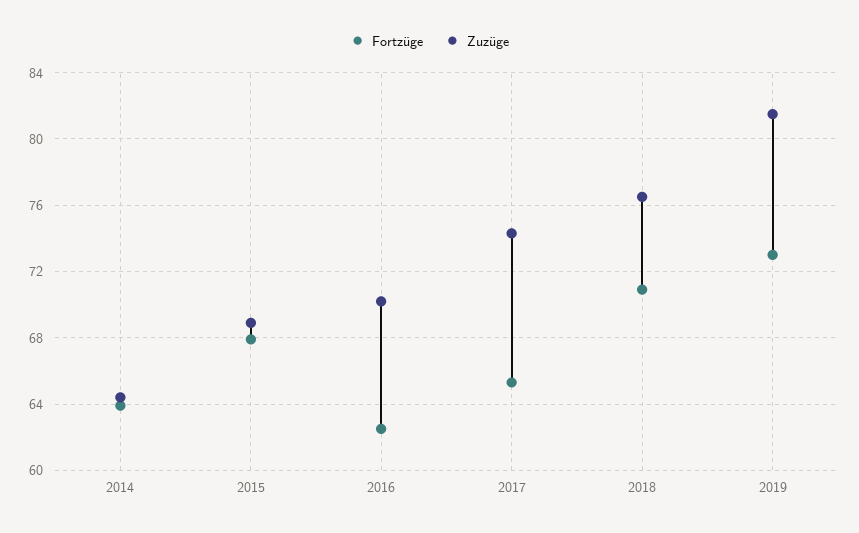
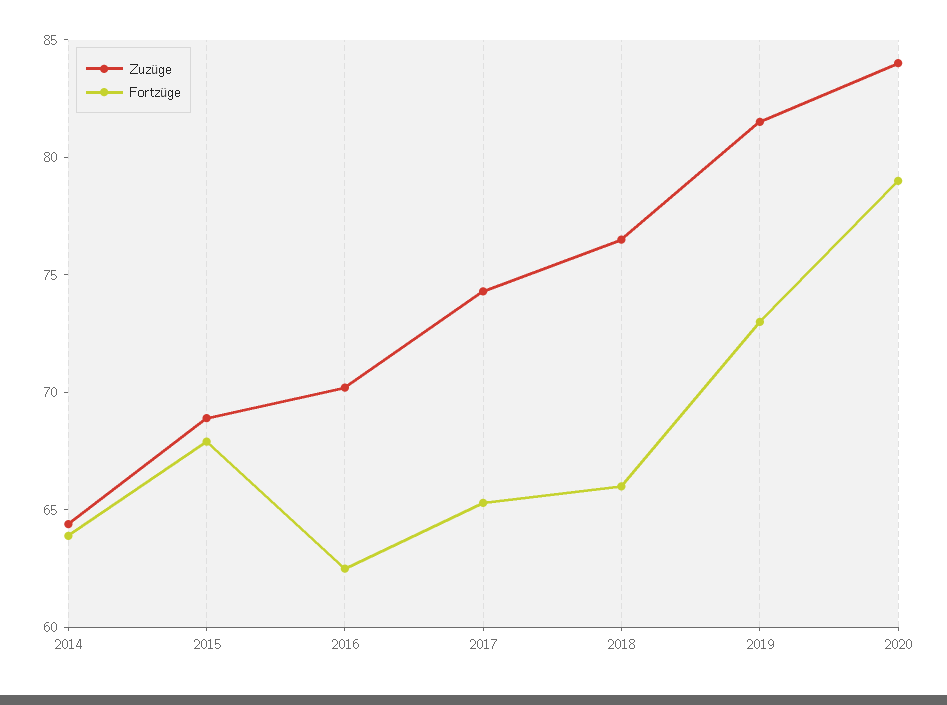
Fortzüge, 2018: 71 -> 66
Zuzüge, 2020: none -> 84
Fortzüge, 2020: none -> 79

